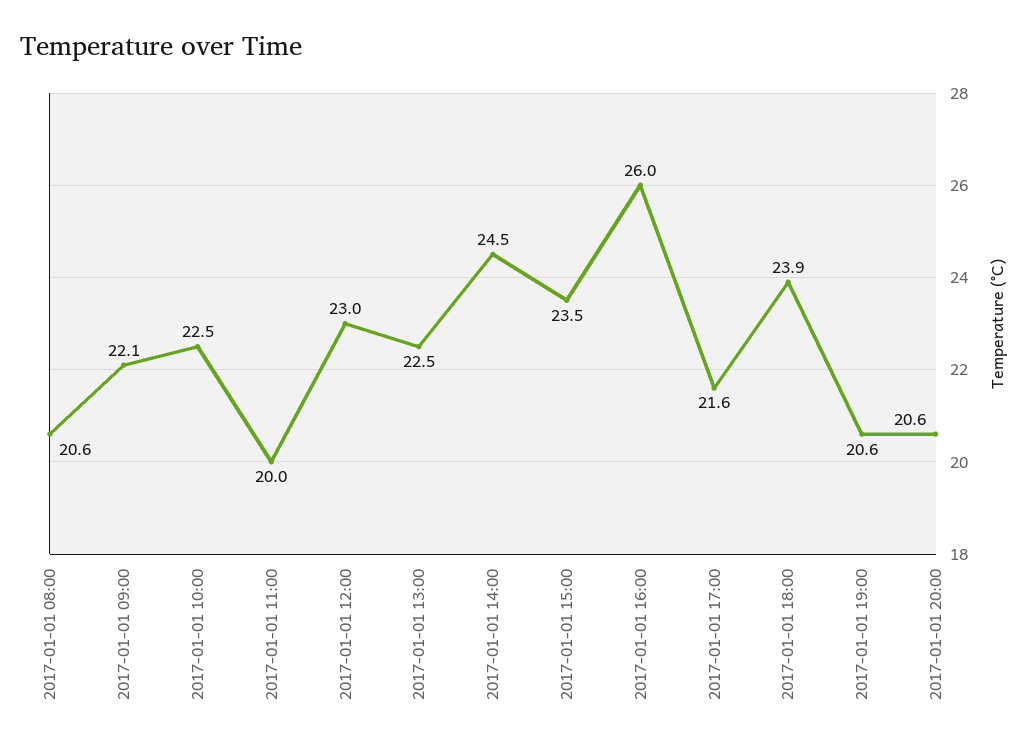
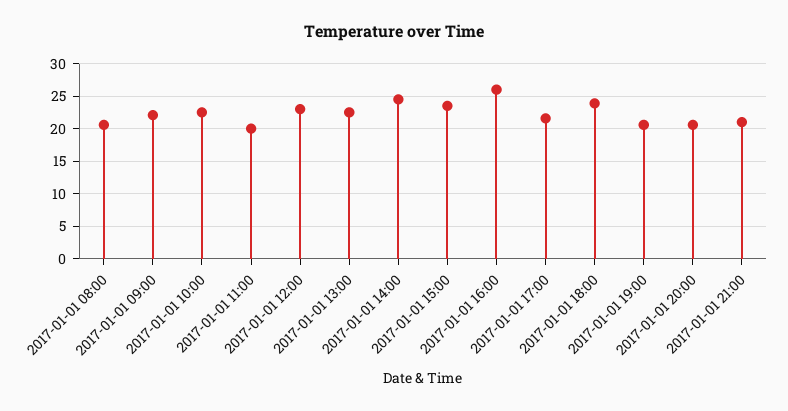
2017-01-01 21:00: none -> 21

